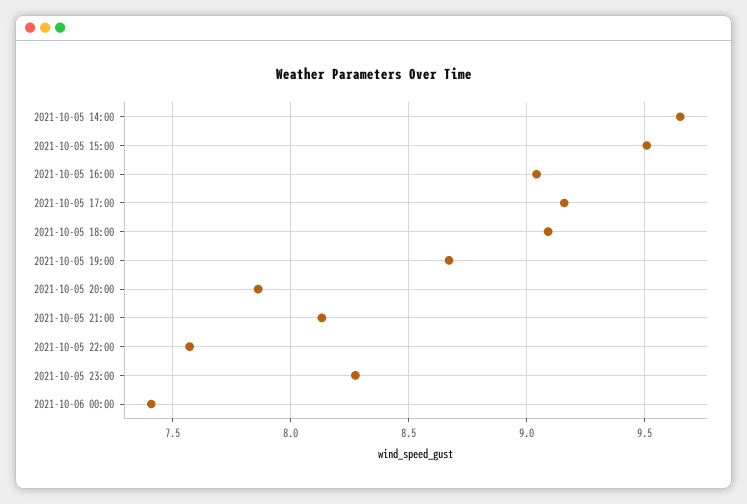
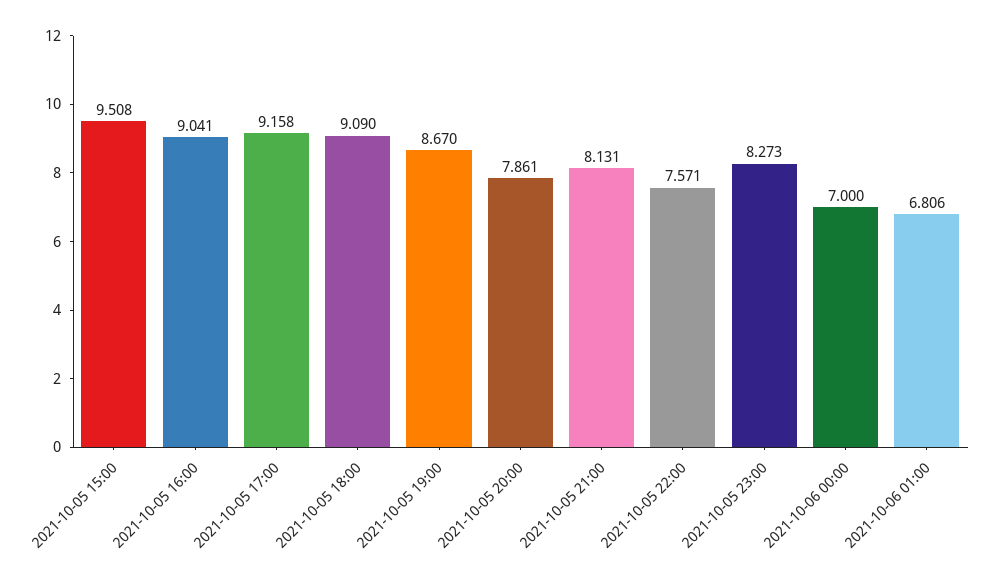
2021-10-05 14:00: 9.65 -> none
2021-10-06 00:00: 7.4 -> 7
2021-10-06 01:00: none -> 6.806

